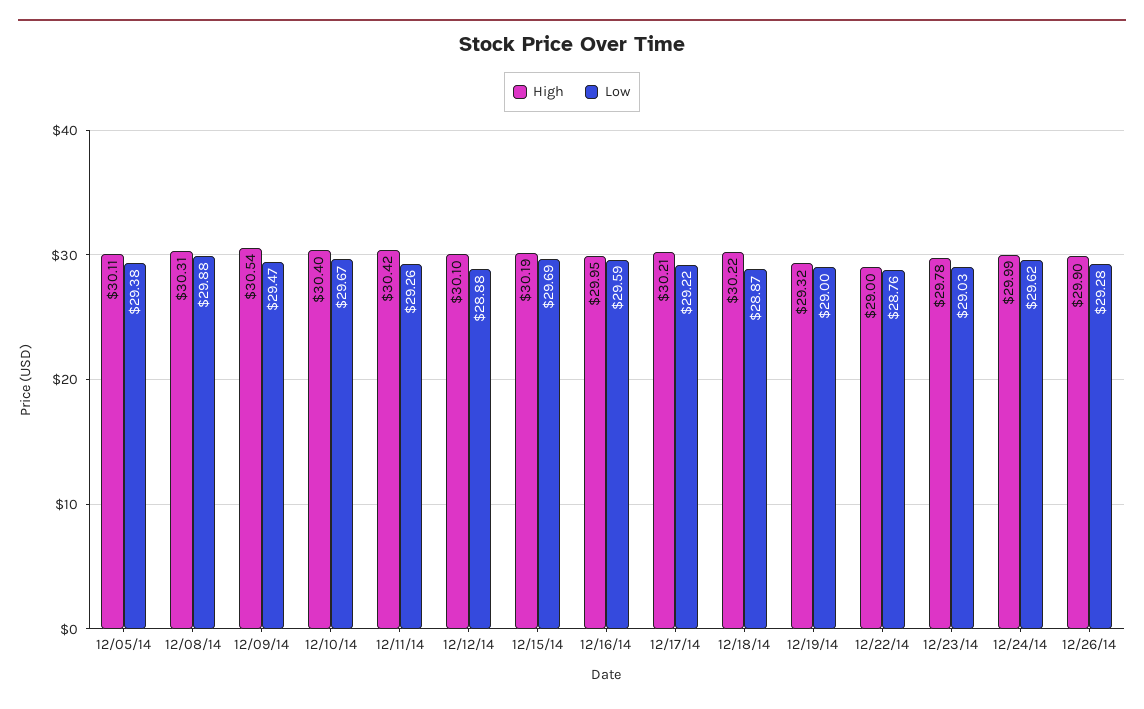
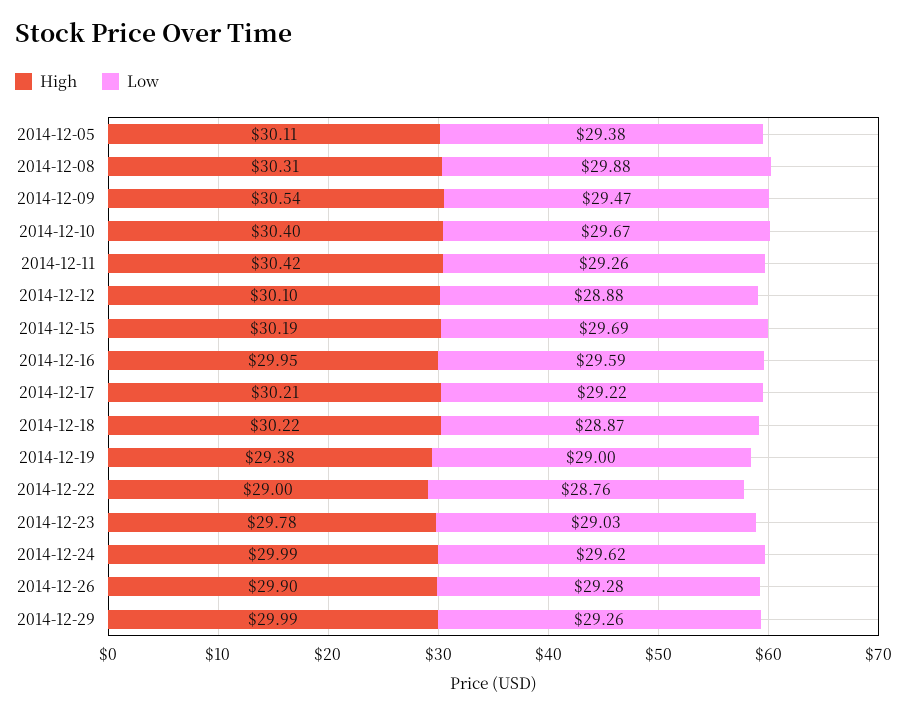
High, 12/19/14: 29.32 -> 29.38
High, 2014-12-29: none -> 29.99
Low, 2014-12-29: none -> 29.26

